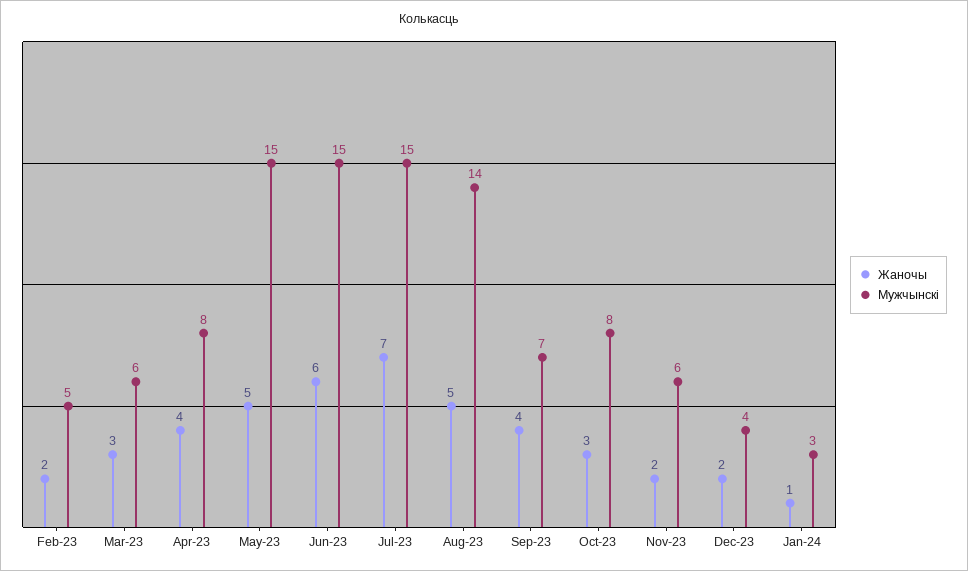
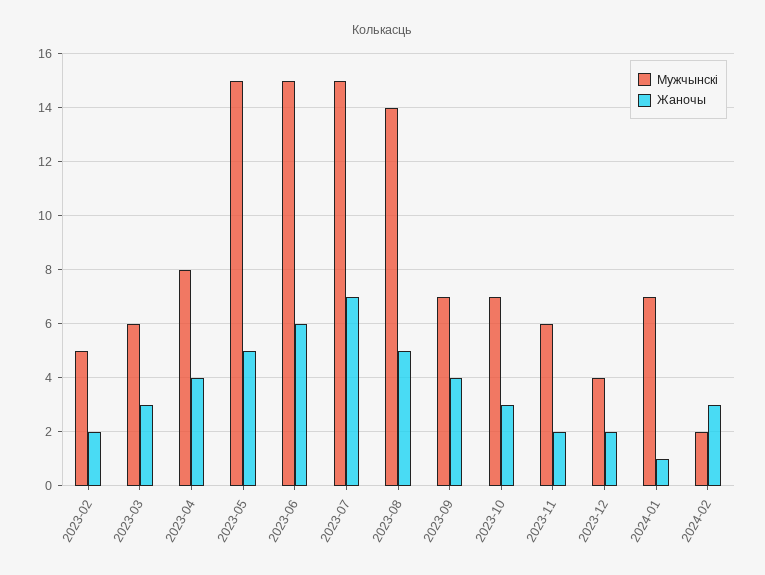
Мужчынскі, Oct-23: 8 -> 7
Мужчынскі, Jan-24: 3 -> 7
Мужчынскі, 2024-02: none -> 2
Жаночы, 2024-02: none -> 3

